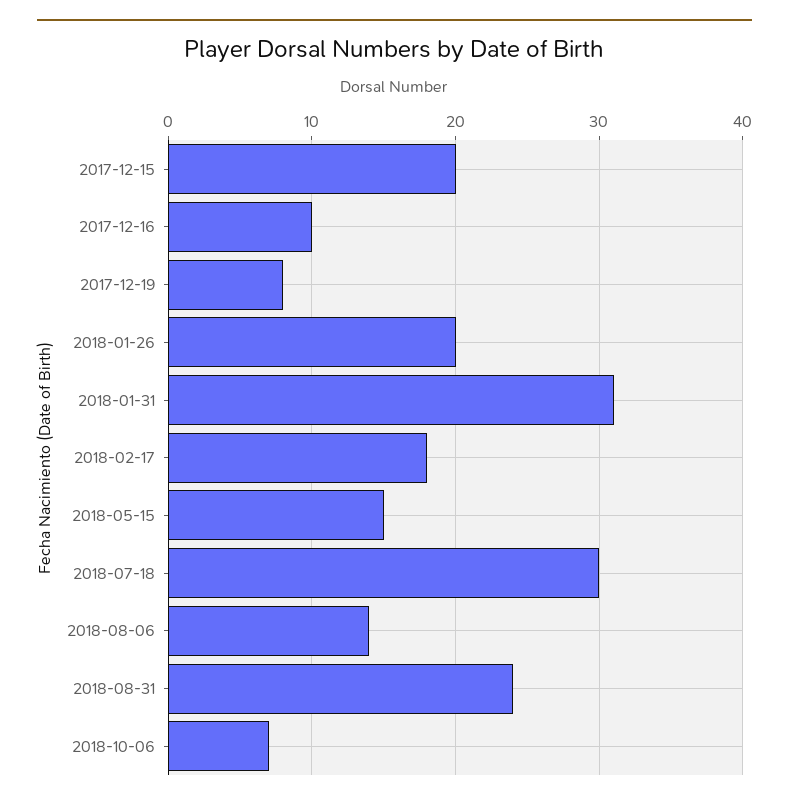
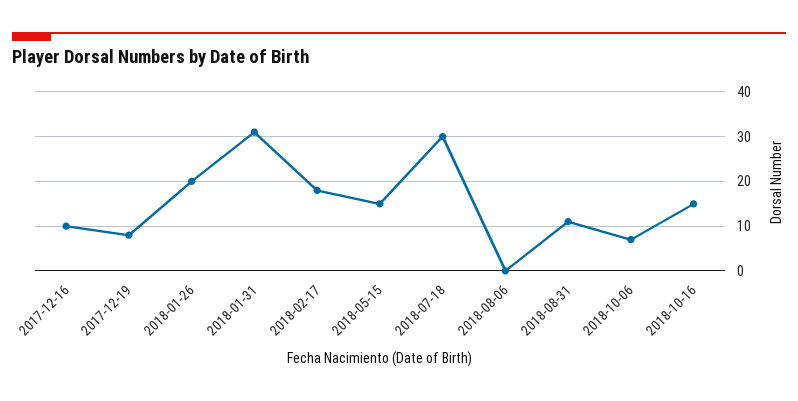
2017-12-15: 20 -> none
2018-08-06: 14 -> 0
2018-08-31: 24 -> 10
2018-10-16: none -> 15

